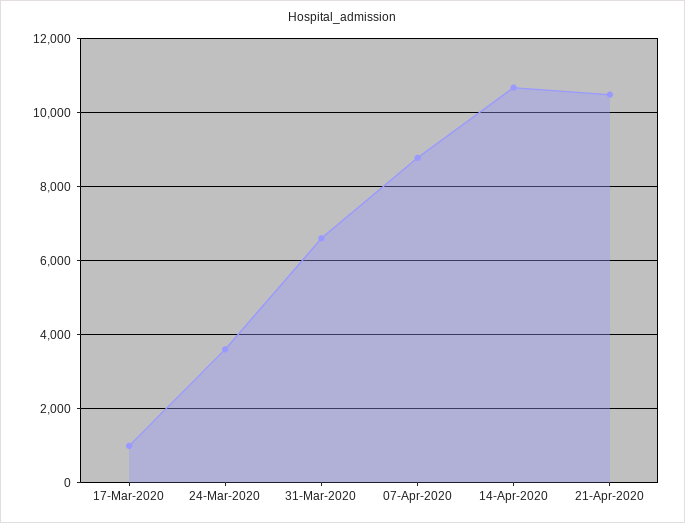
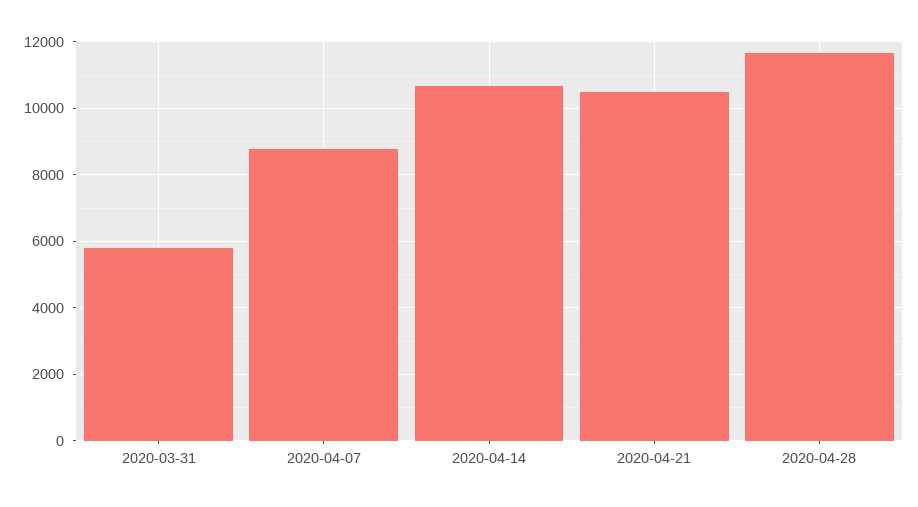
17-Mar-2020: 1000 -> none
24-Mar-2020: 3600 -> none
31-Mar-2020: 6600 -> 5800
2020-04-28: none -> 11600

